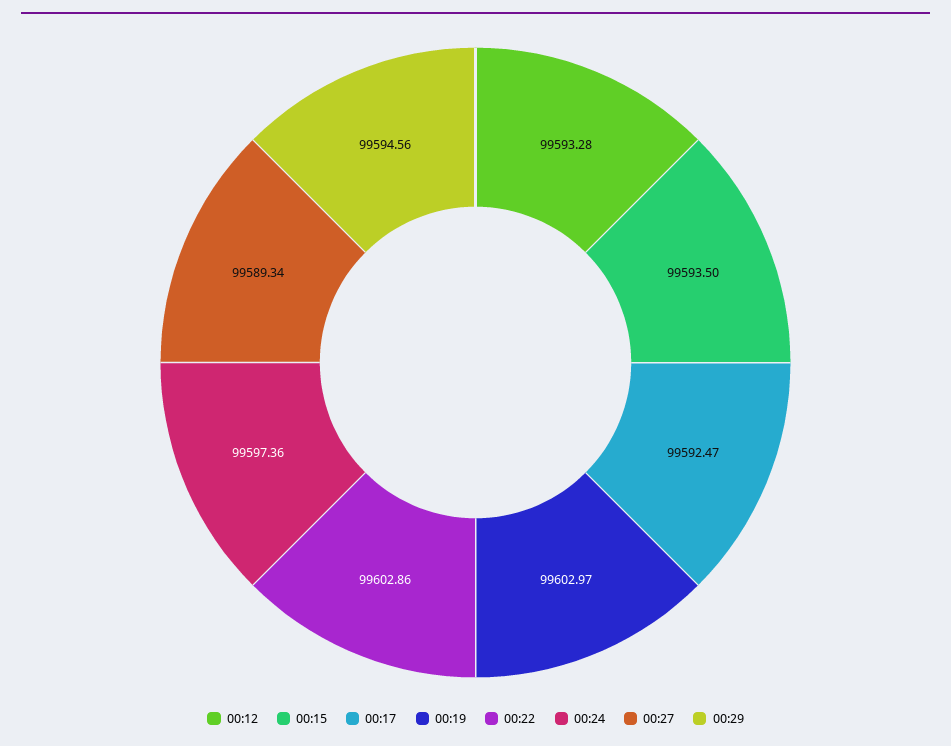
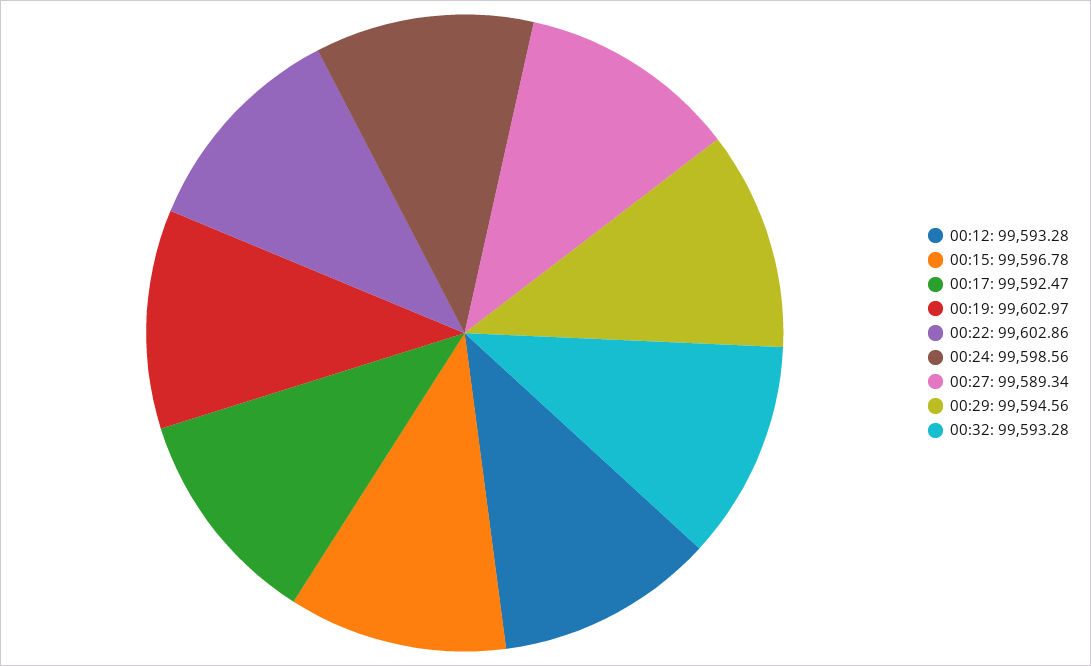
00:15: 99593.5 -> 99596.78
00:24: 99597.36 -> 99598.56
00:32: none -> 99593.28

